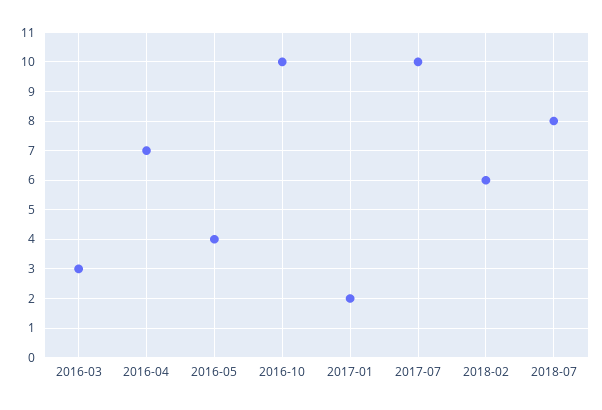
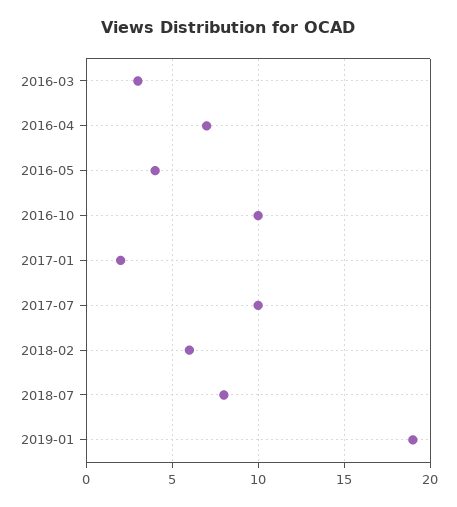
2019-01: none -> 19

